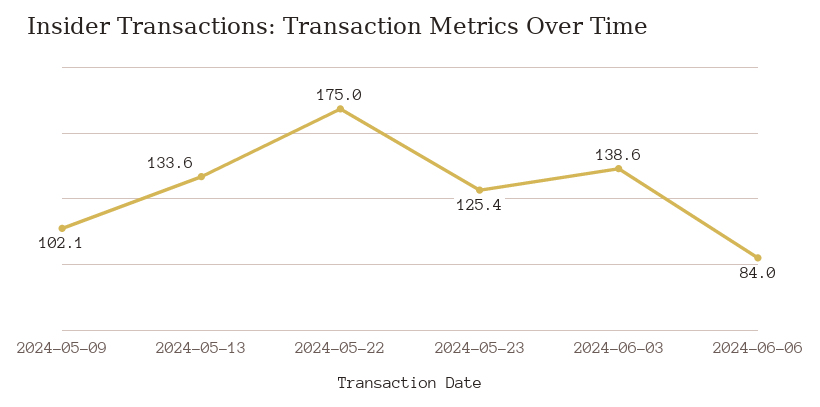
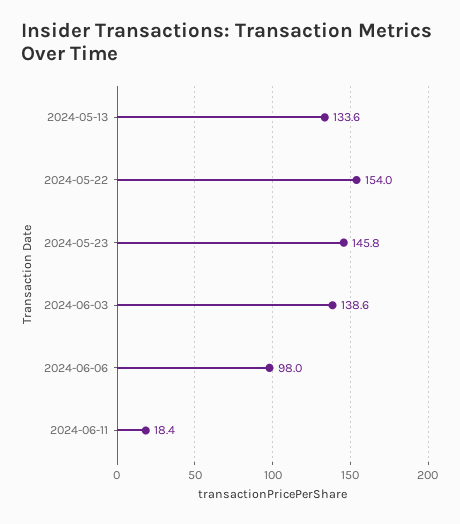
2024-05-09: 102.1 -> none
2024-05-22: 175 -> 154
2024-05-23: 125.4 -> 145.8
2024-06-06: 84 -> 98
2024-06-11: none -> 18.4

